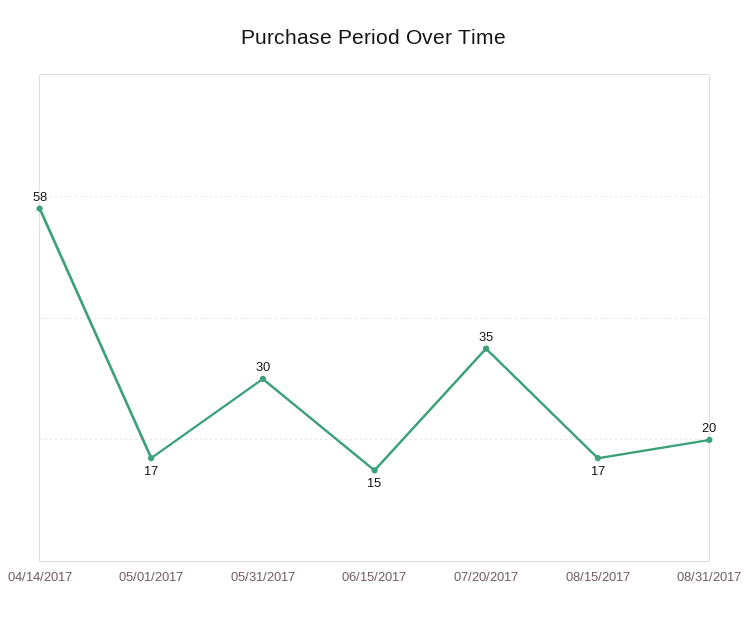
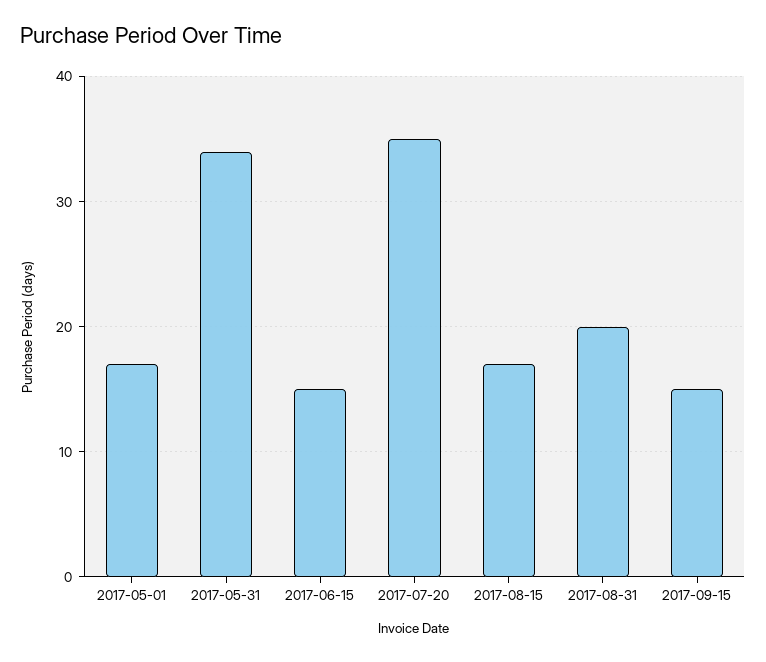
04/14/2017: 58 -> none
05/31/2017: 30 -> 34
2017-09-15: none -> 15

